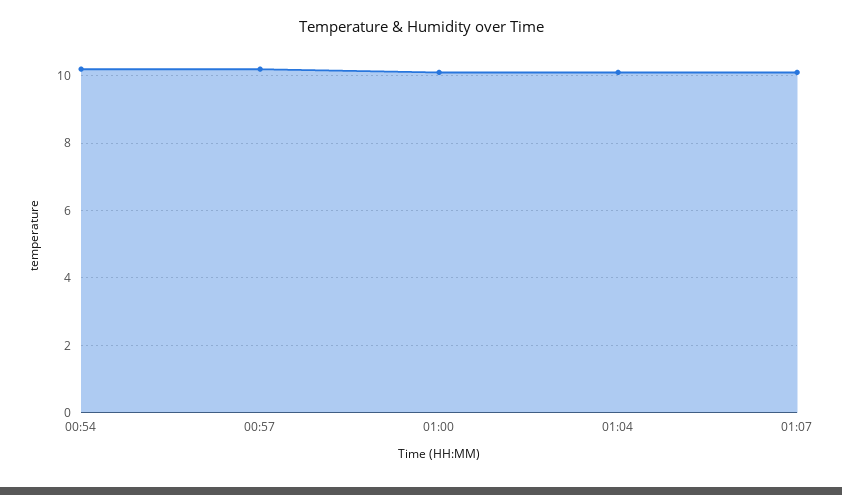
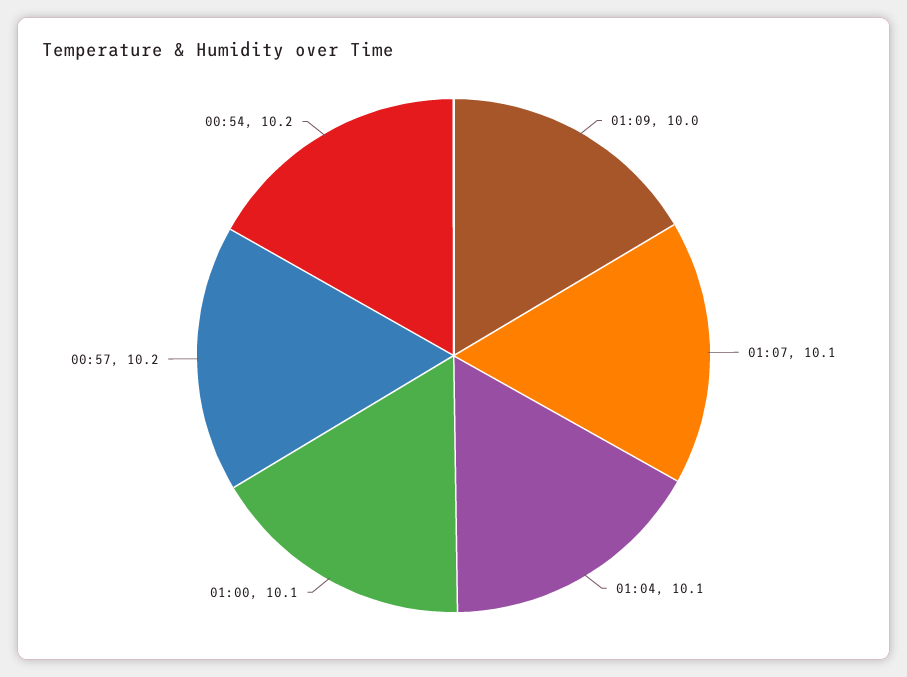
01:09: none -> 10

